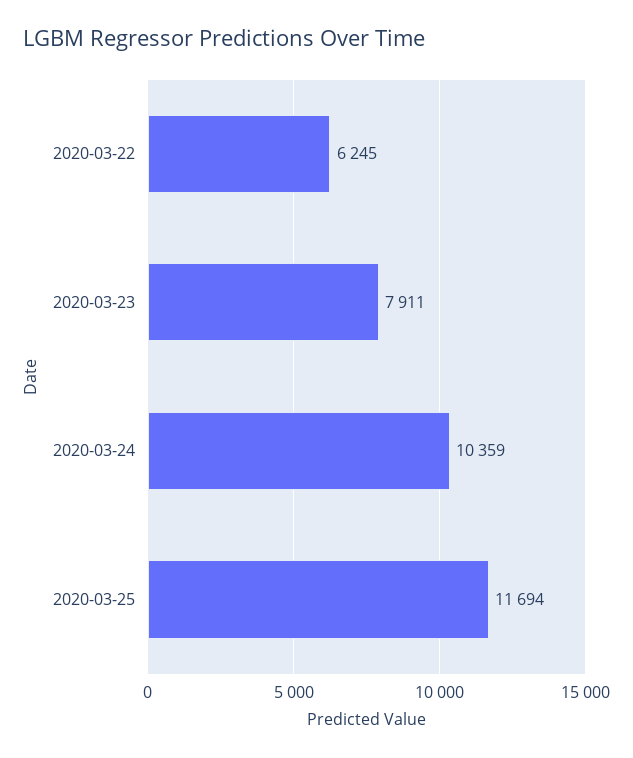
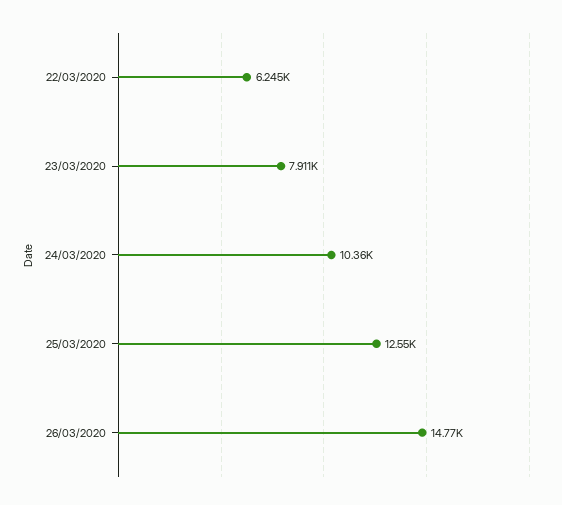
2020-03-25: 11694 -> 12550
26/03/2020: none -> 14770

